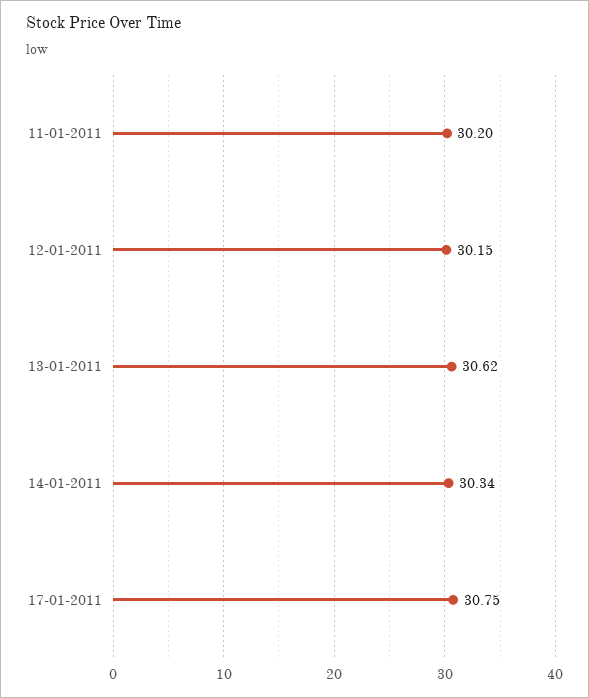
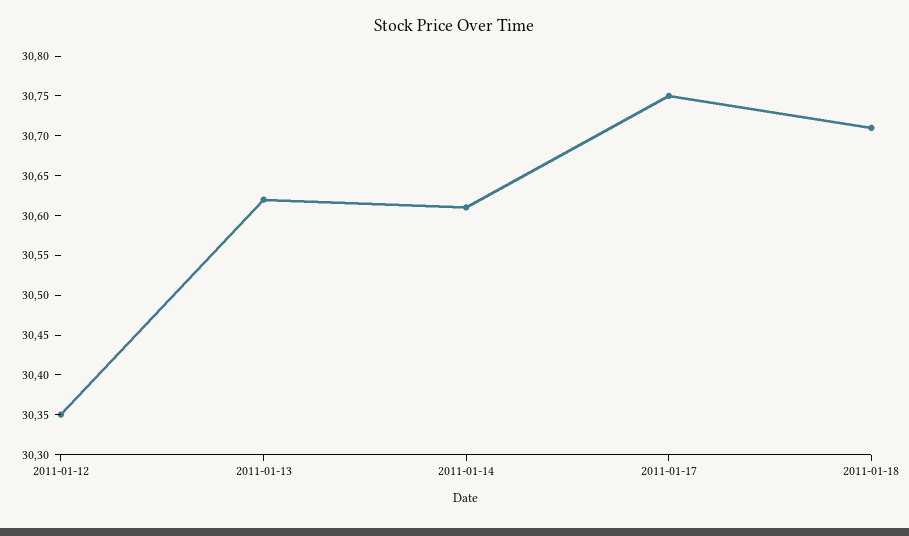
11-01-2011: 30.2 -> none
12-01-2011: 30.15 -> 30.35
14-01-2011: 30.34 -> 30.6
2011-01-18: none -> 30.7

